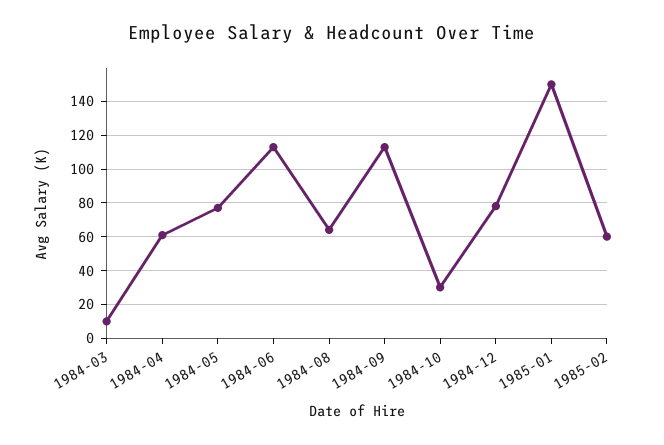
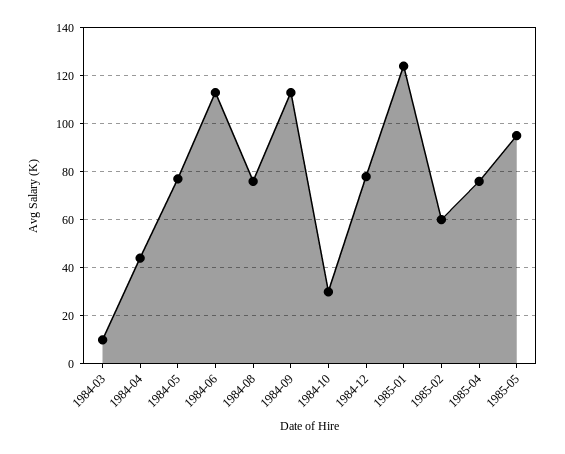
1984-04: 60 -> 45
1984-08: 65 -> 75
1985-01: 150 -> 125
1985-04: none -> 75
1985-05: none -> 95

